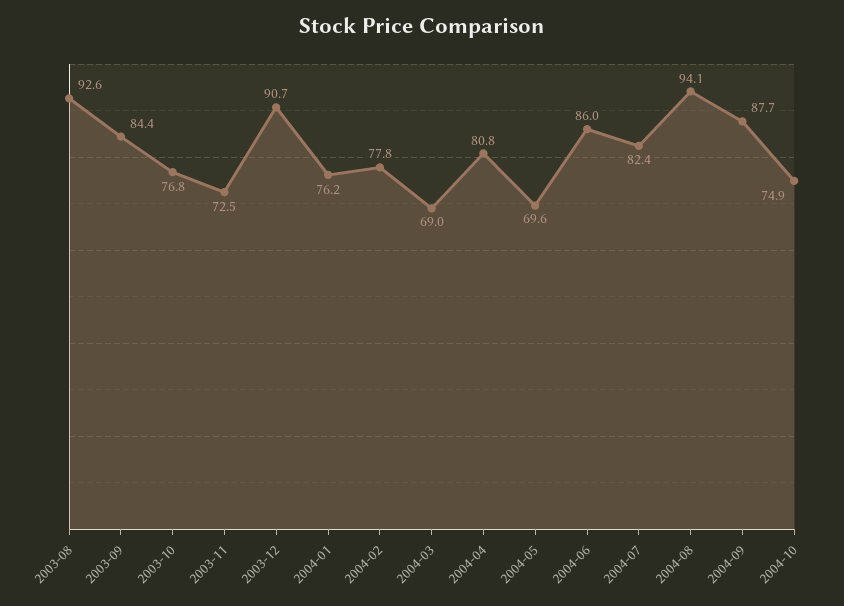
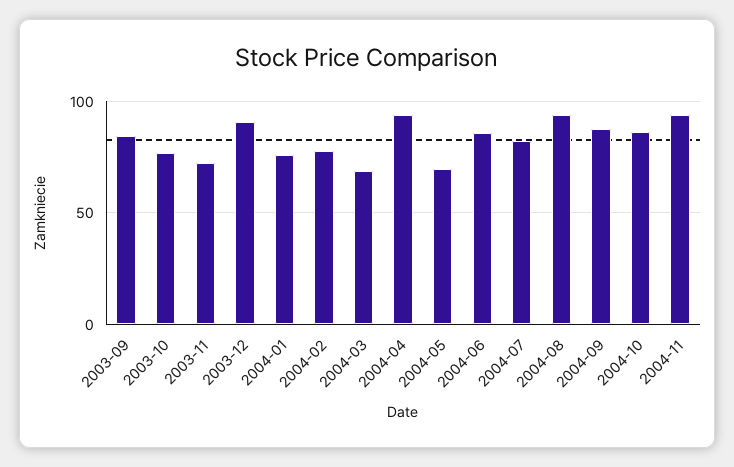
2003-08: 92.6 -> none
2004-04: 80.8 -> 95
2004-10: 74.9 -> 85
2004-11: none -> 95

